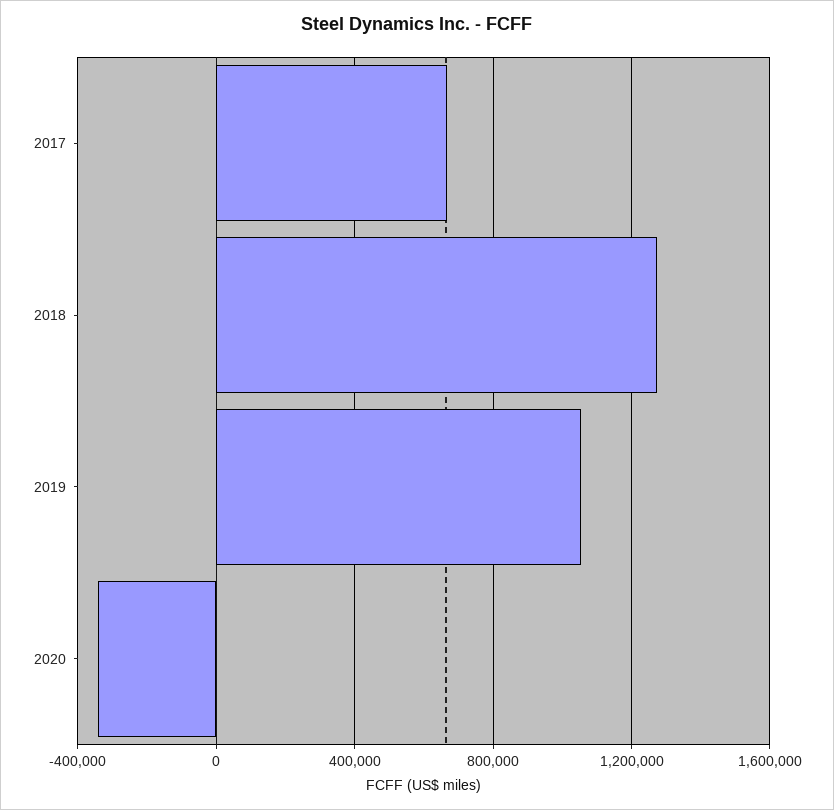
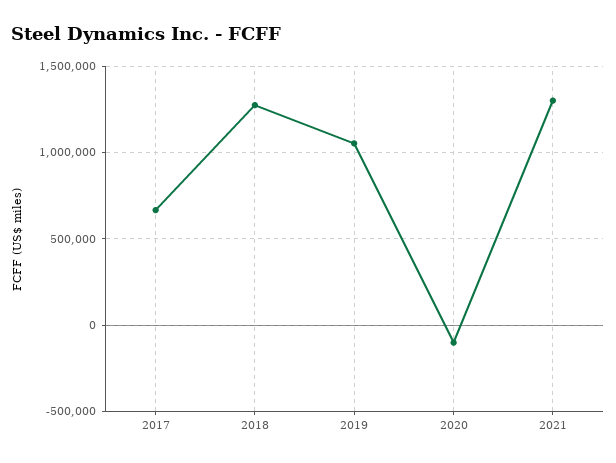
2020: -350000 -> -100000
2021: none -> 1300000

